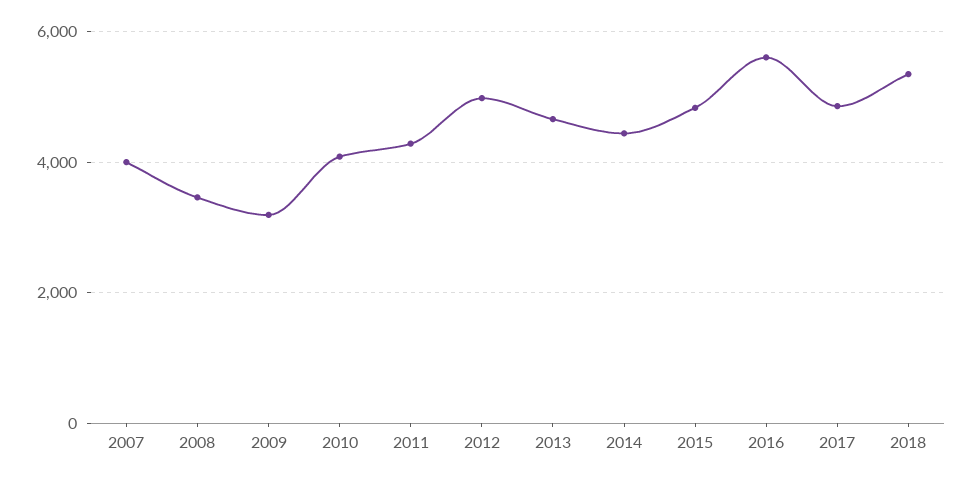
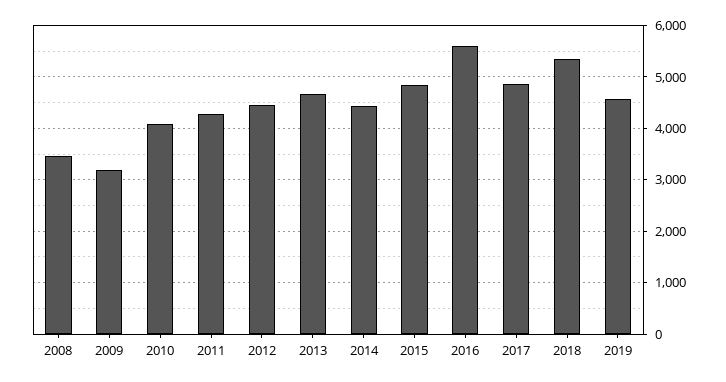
2007: 4000 -> none
2012: 5000 -> 4400
2019: none -> 4600

